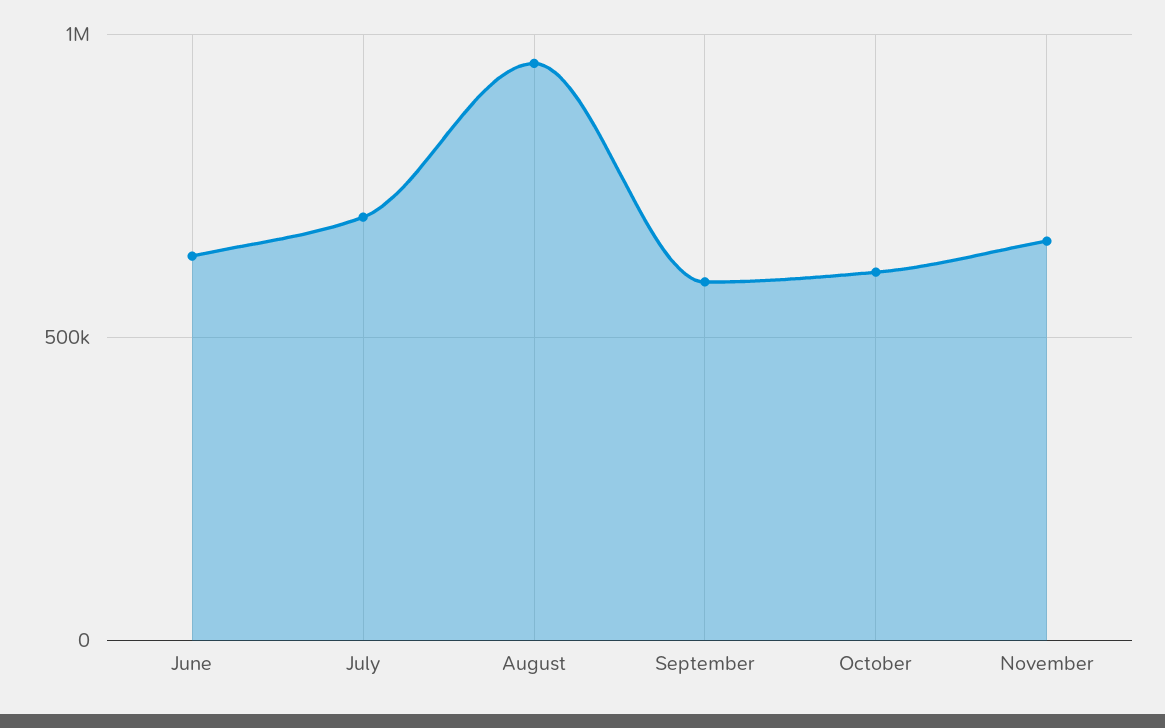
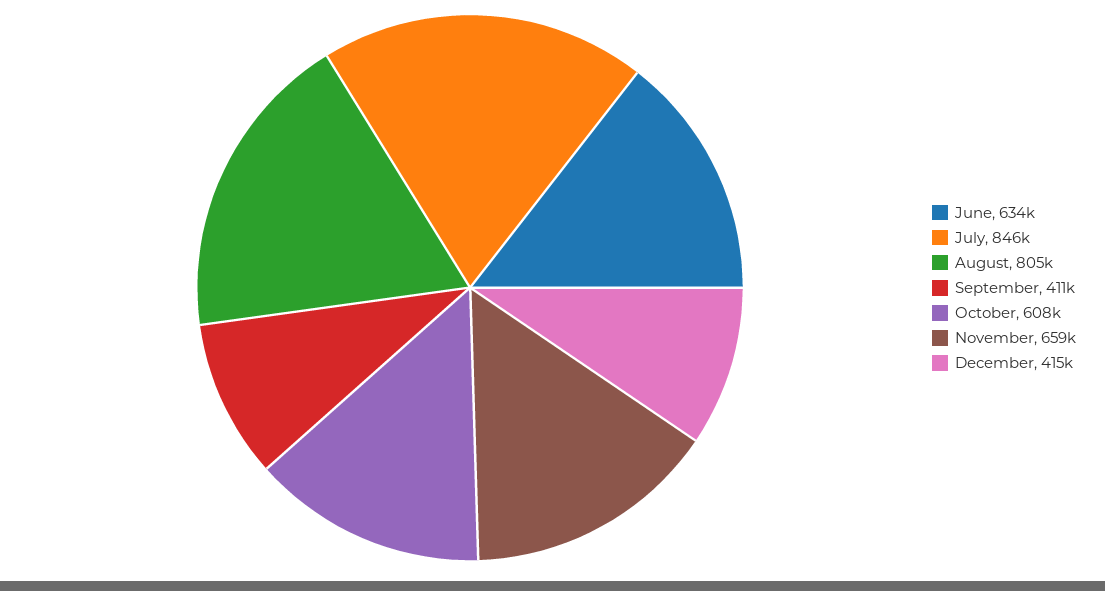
July: 700000 -> 846000
August: 950000 -> 805000
September: 600000 -> 411000
December: none -> 415000

